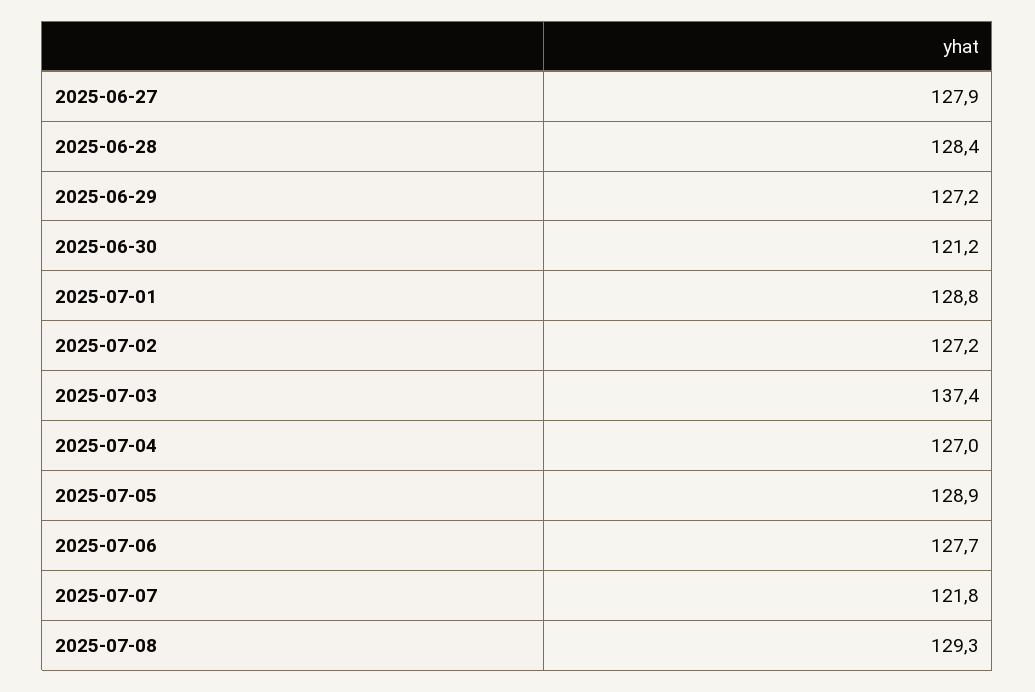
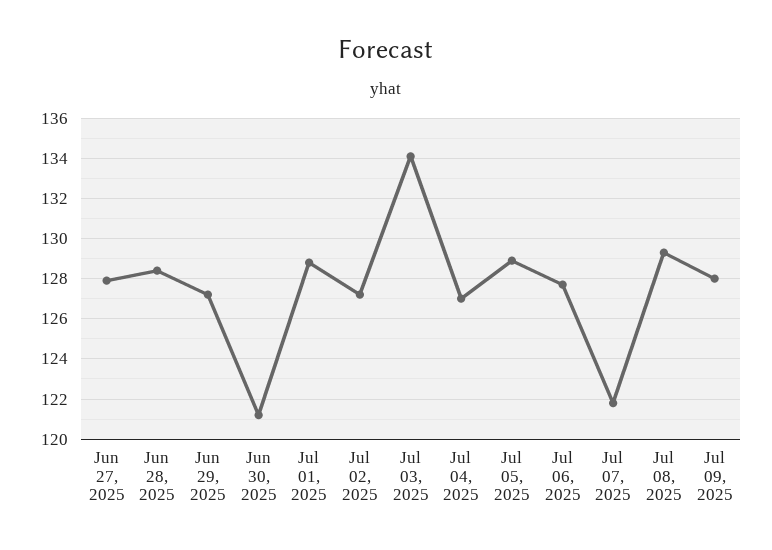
2025-07-03: 137.4 -> 134
Jul 09, 2025: none -> 128

